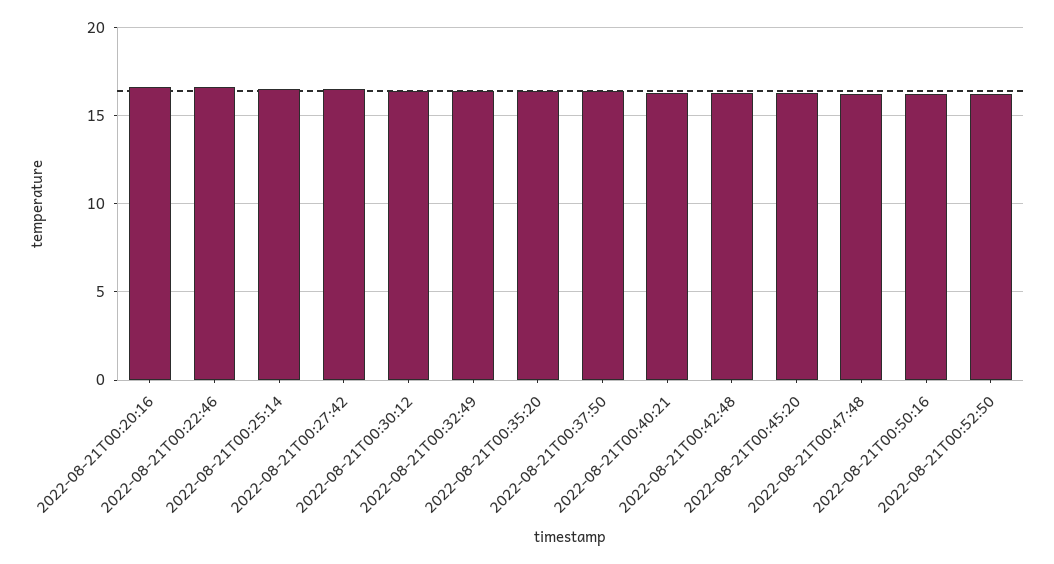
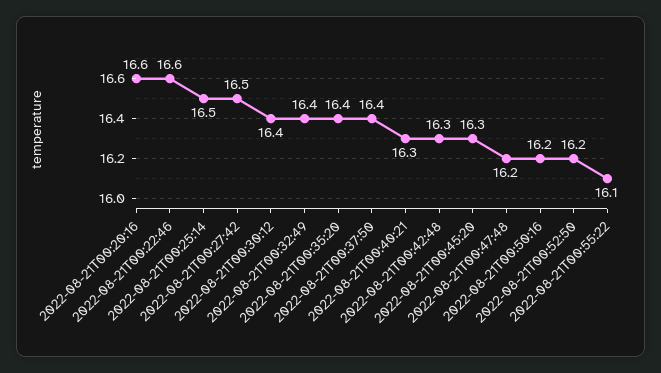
2022-08-21T00:55:22: none -> 16.1

